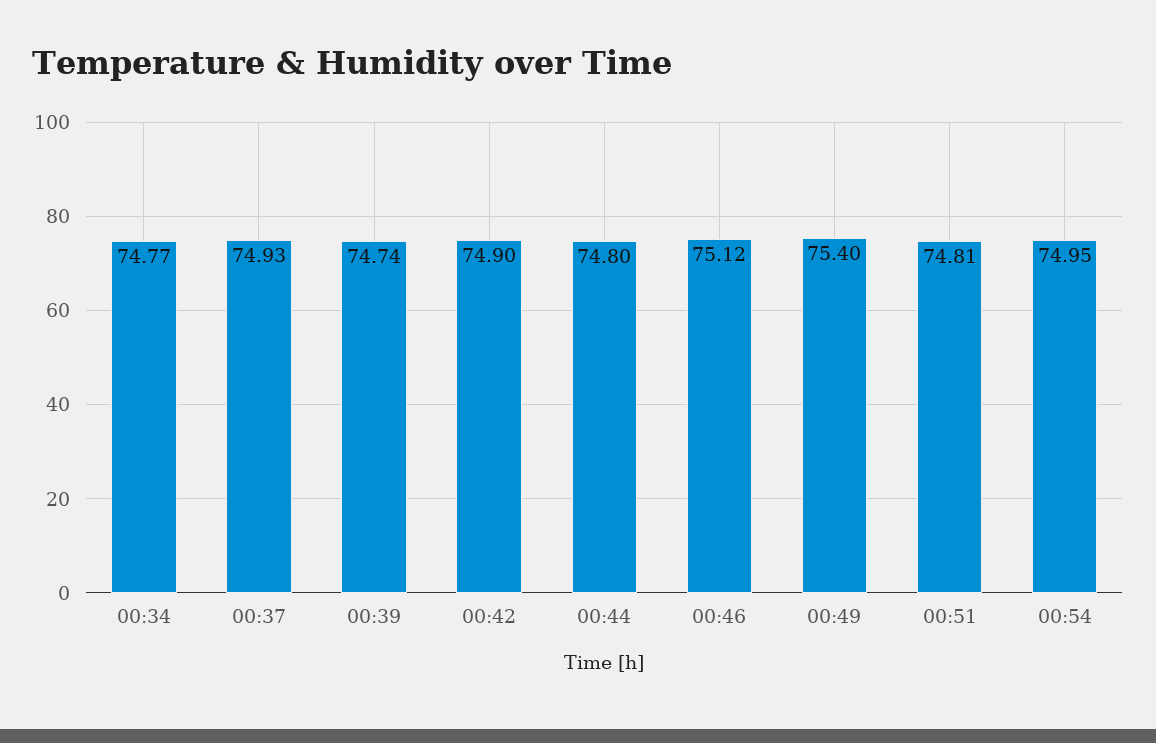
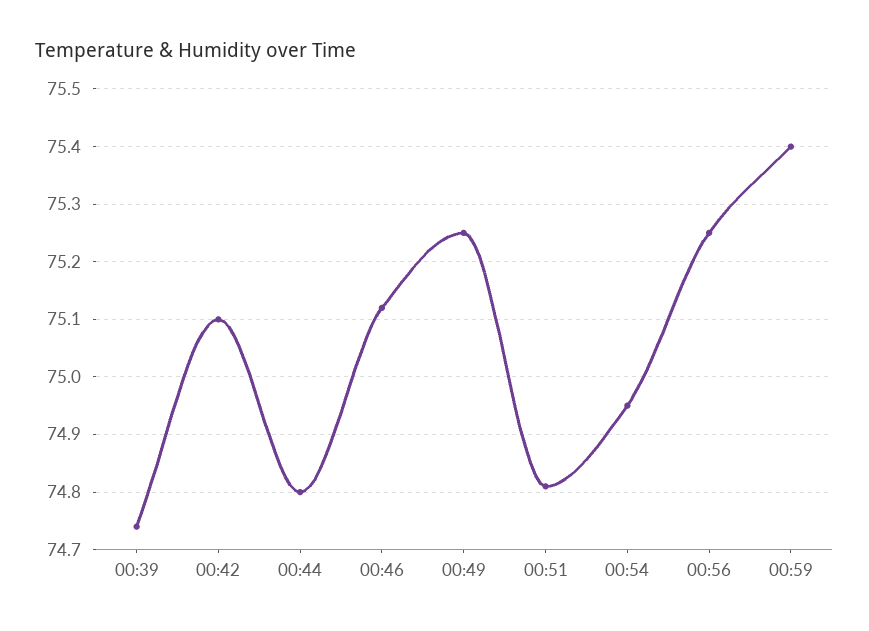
00:34: 74.77 -> none
00:37: 74.93 -> none
00:42: 74.9 -> 75.1
00:49: 75.4 -> 75.25
00:56: none -> 75.25
00:59: none -> 75.4

